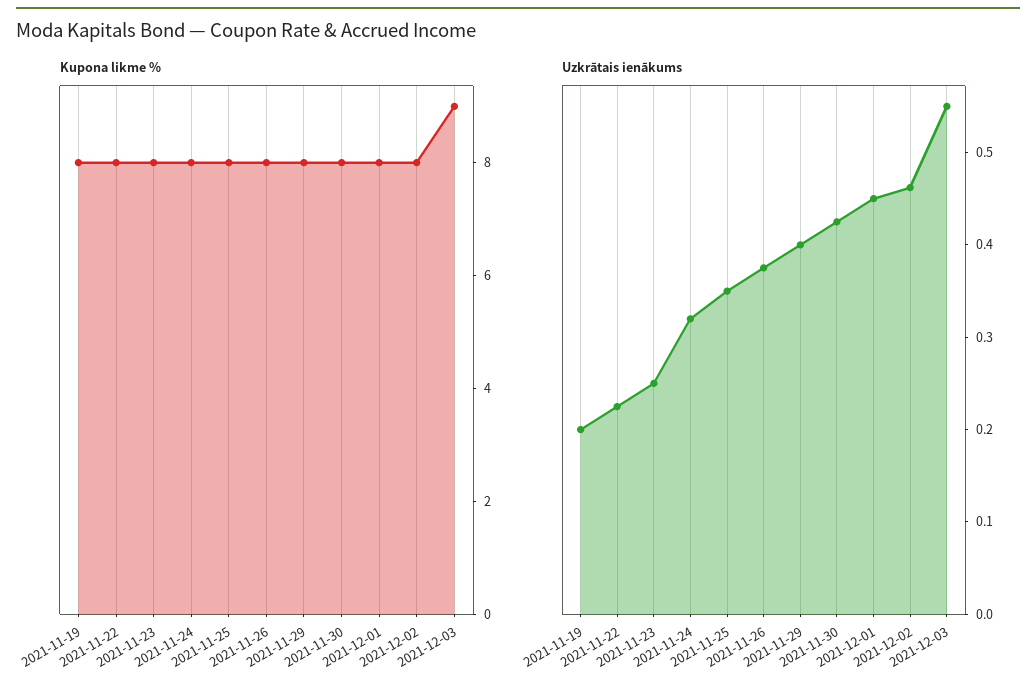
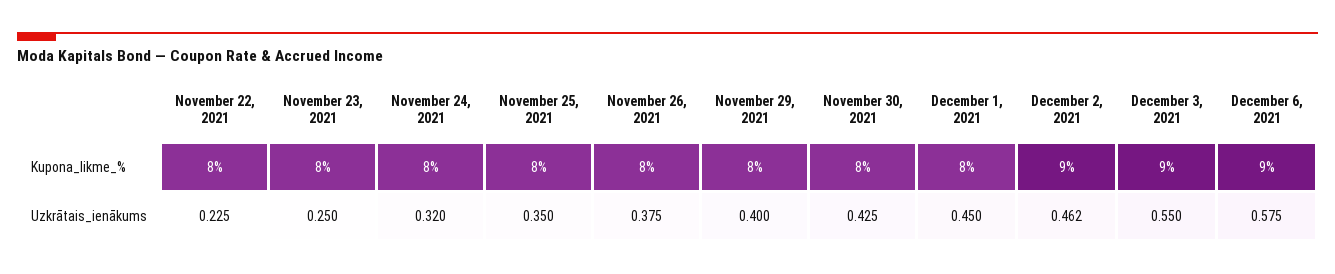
Kupona likme %, 2021-11-19: 8 -> none
Kupona likme %, 2021-12-02: 8 -> 9
Uzkrātais ienākums, 2021-11-19: 0.2 -> none
Kupona likme %, December 6, 2021: none -> 9
Uzkrātais ienākums, December 6, 2021: none -> 0.575

